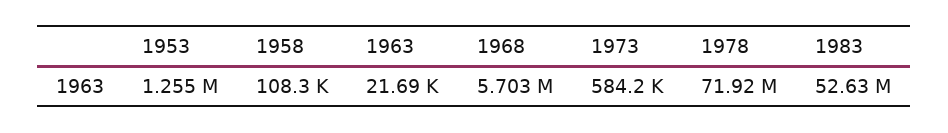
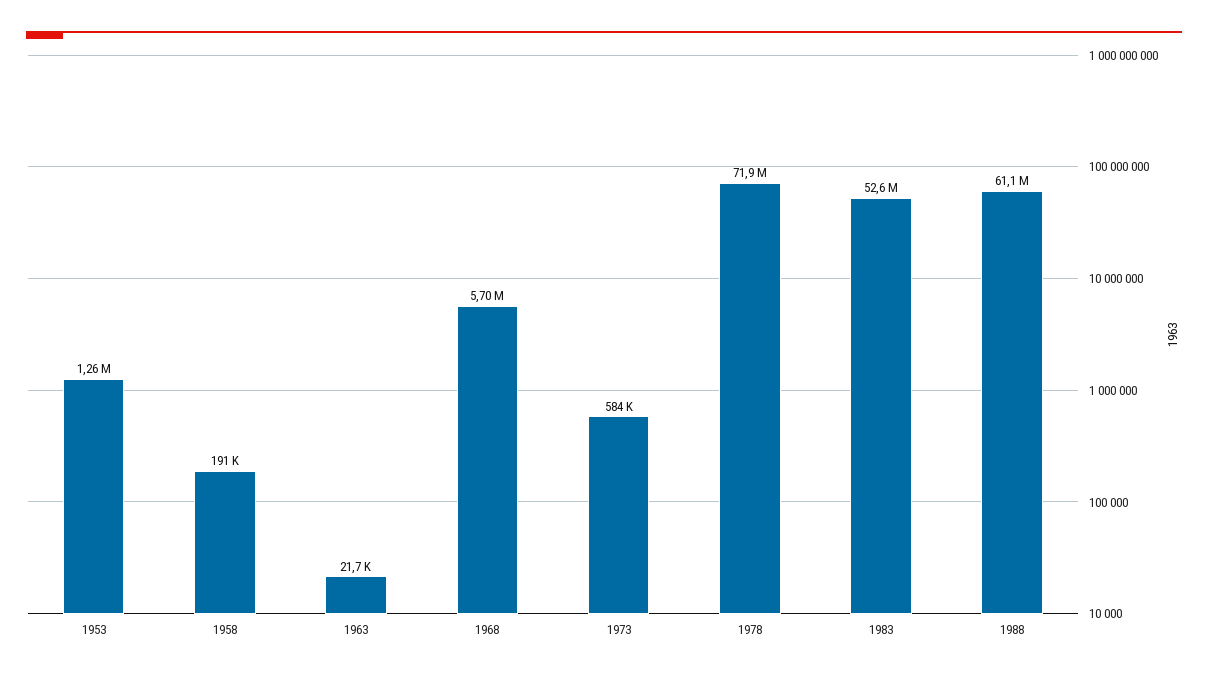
1958: 108300 -> 191000
1988: none -> 61100000

